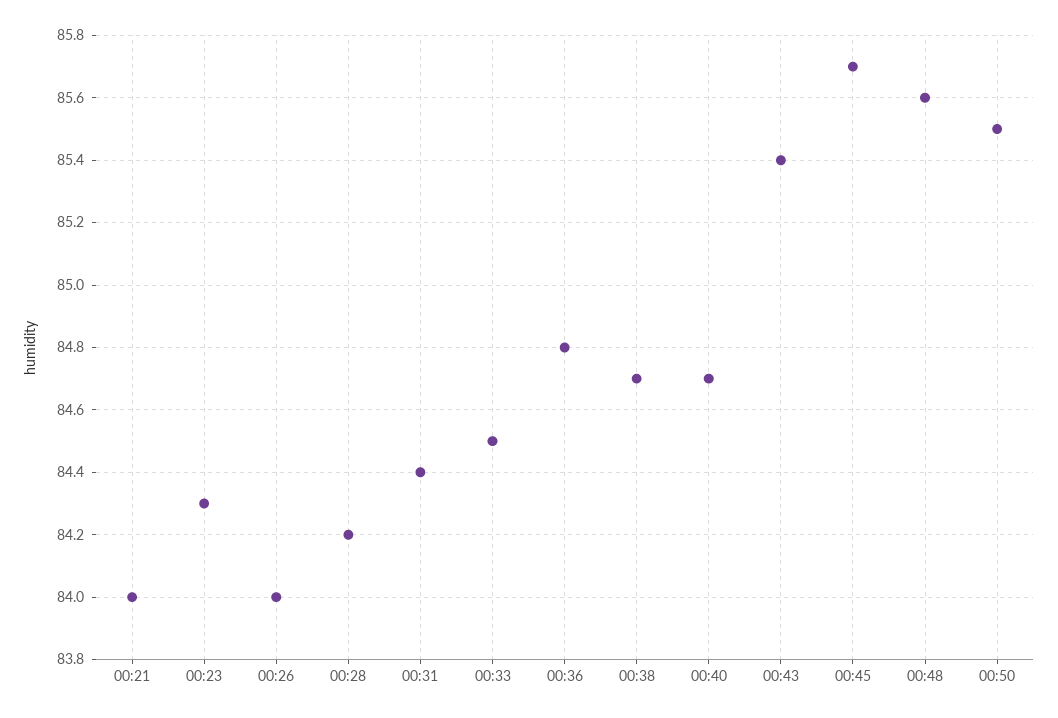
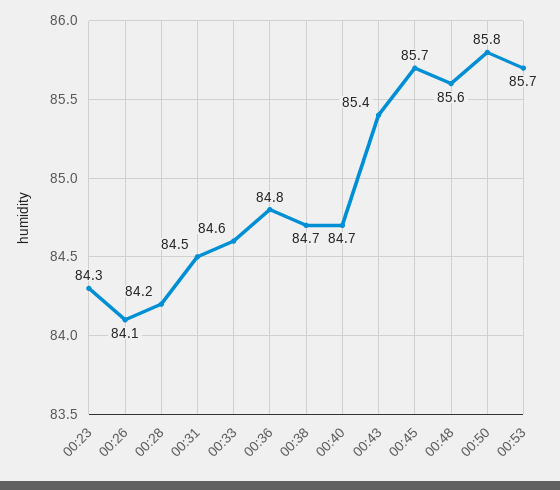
00:21: 84 -> none
00:26: 84 -> 84.1
00:31: 84.4 -> 84.5
00:33: 84.5 -> 84.6
00:50: 85.5 -> 85.8
00:53: none -> 85.7

